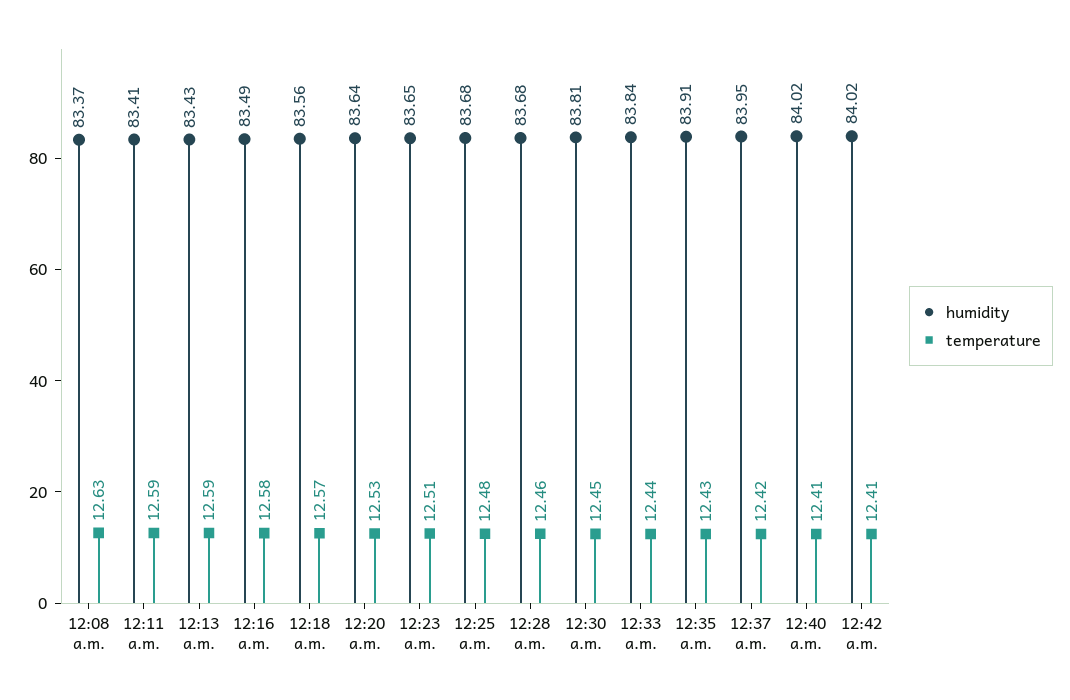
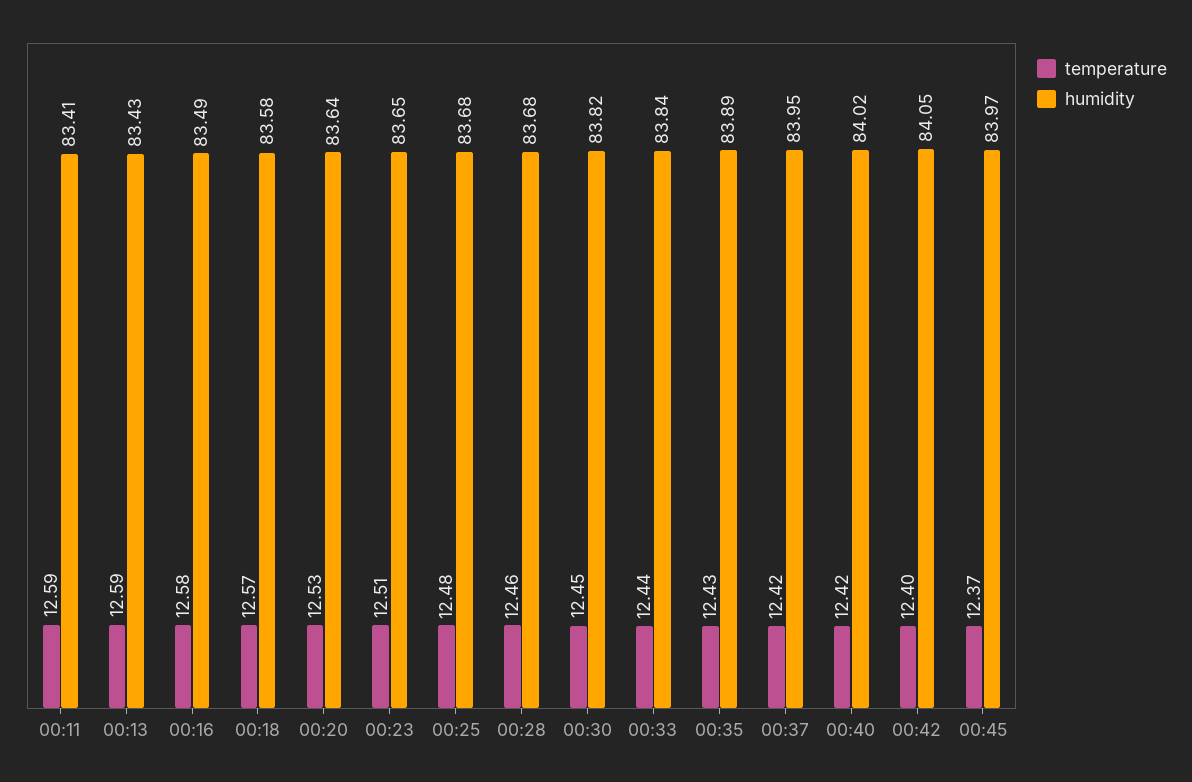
humidity, 12:08 a.m.: 83.37 -> none
temperature, 12:08 a.m.: 12.63 -> none
humidity, 12:18 a.m.: 83.56 -> 83.58
humidity, 12:30 a.m.: 83.81 -> 83.82
humidity, 12:35 a.m.: 83.91 -> 83.89
temperature, 12:40 a.m.: 12.41 -> 12.42
humidity, 12:42 a.m.: 84.02 -> 84.05
temperature, 12:42 a.m.: 12.41 -> 12.4
temperature, 00:45: none -> 12.37
humidity, 00:45: none -> 83.97

